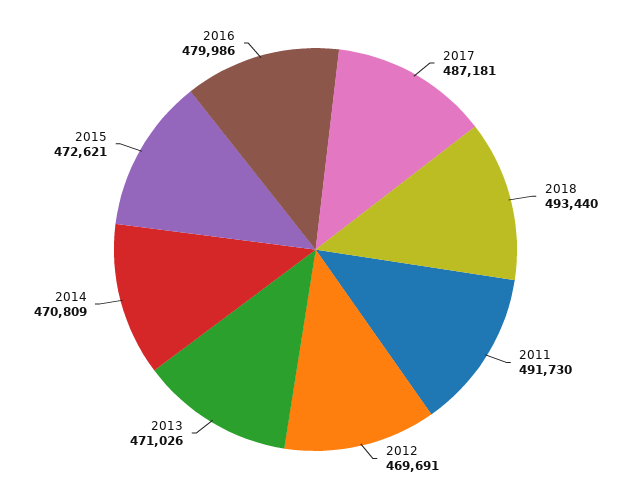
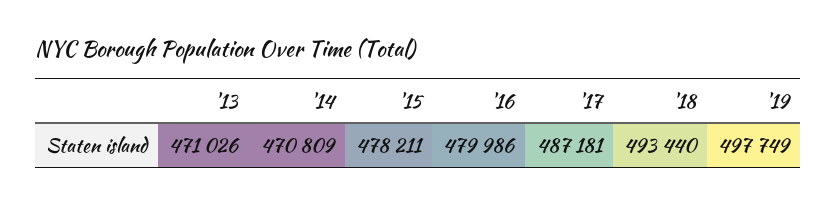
2011: 491730 -> none
2012: 469691 -> none
2015: 472621 -> 478211
'19: none -> 497749

